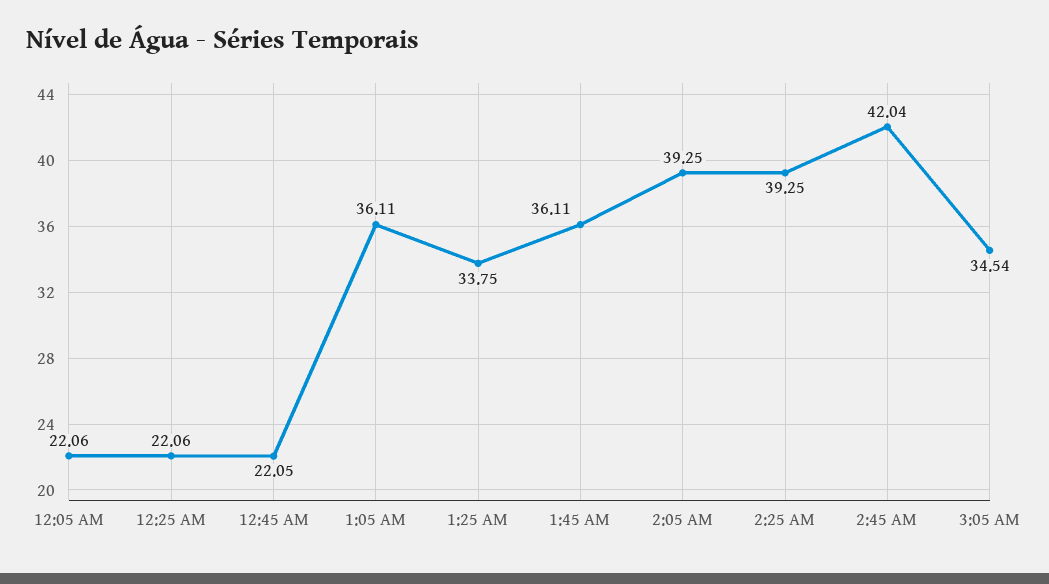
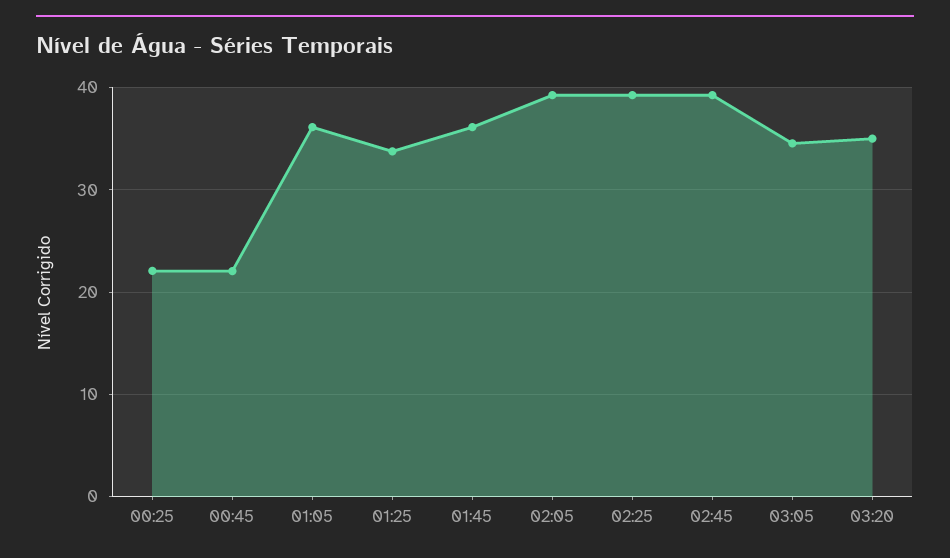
12:05 AM: 22.06 -> none
2:45 AM: 42.04 -> 39
03:20: none -> 35

